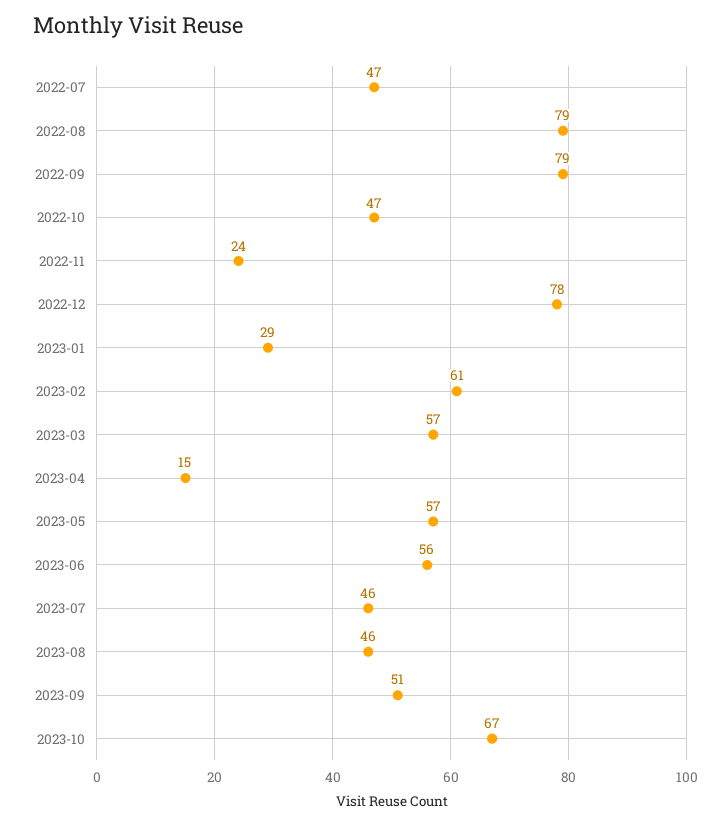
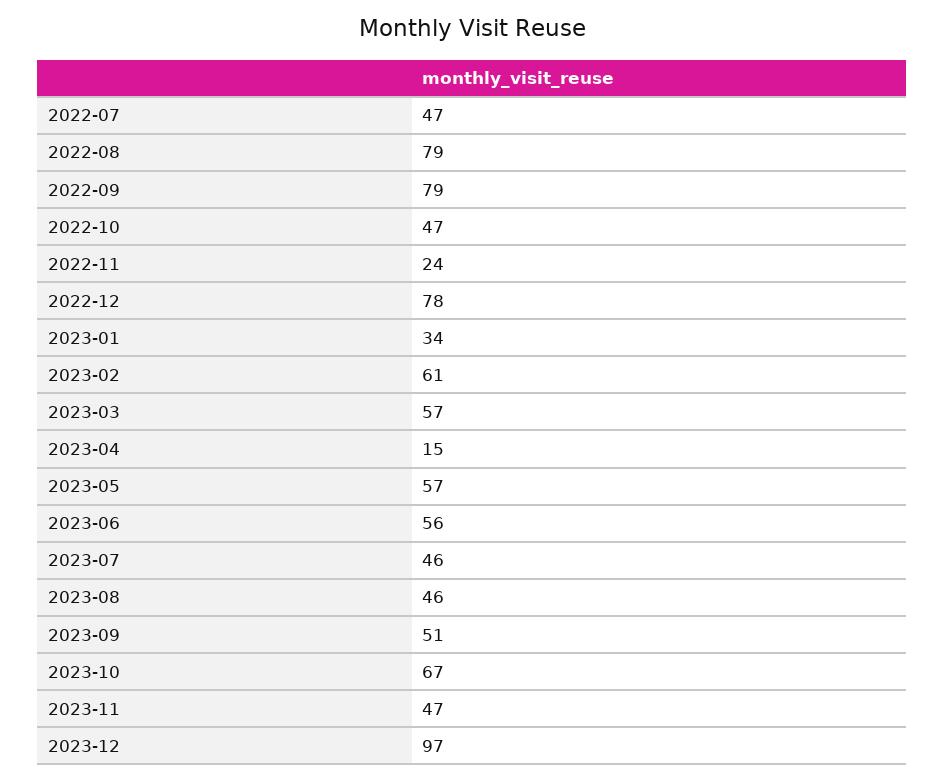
2023-01: 29 -> 34
2023-11: none -> 47
2023-12: none -> 97

